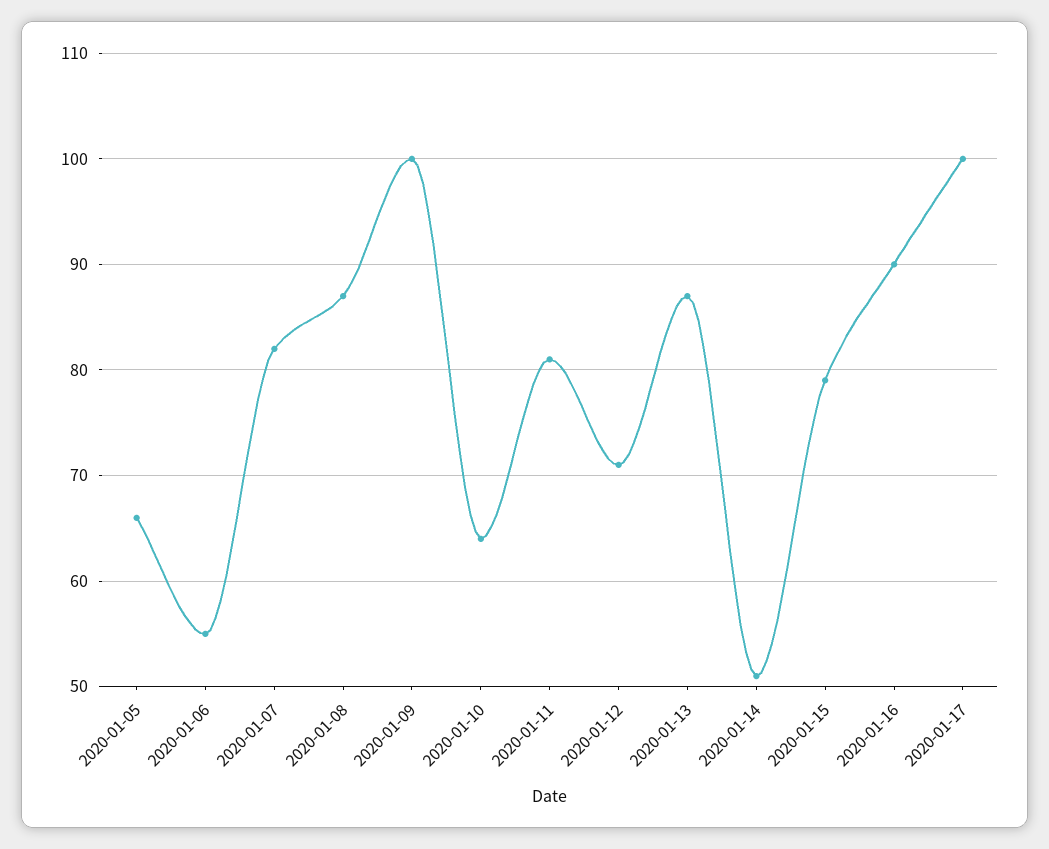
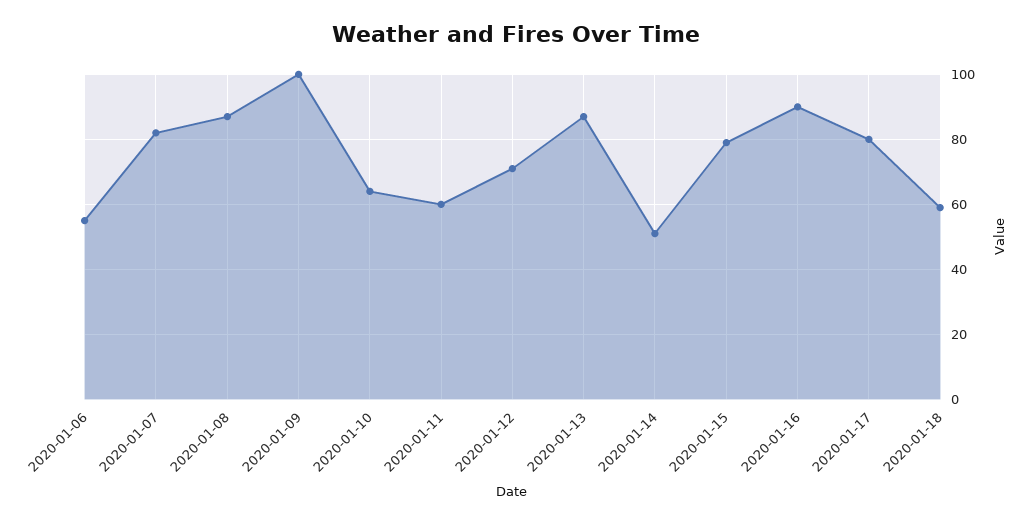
2020-01-05: 66 -> none
2020-01-11: 81 -> 60
2020-01-17: 100 -> 80
2020-01-18: none -> 60

